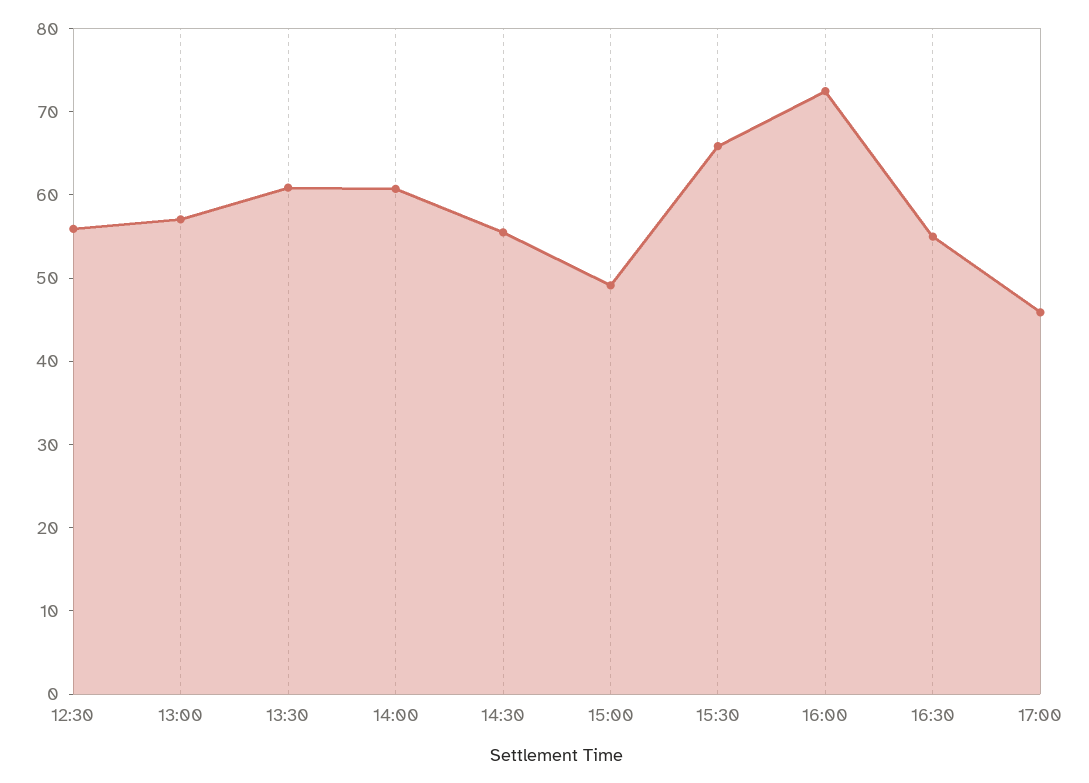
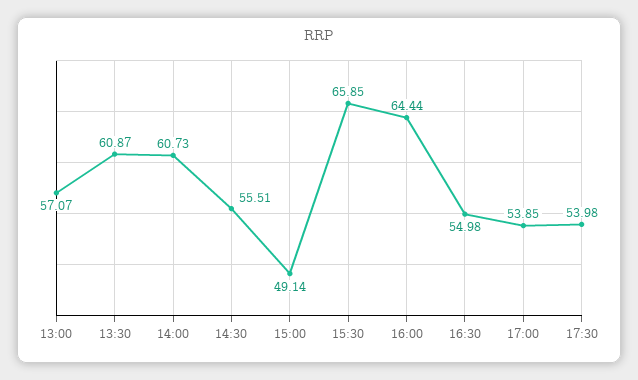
12:30: 56 -> none
16:00: 72 -> 64.44
17:00: 46 -> 53.85
17:30: none -> 53.98

